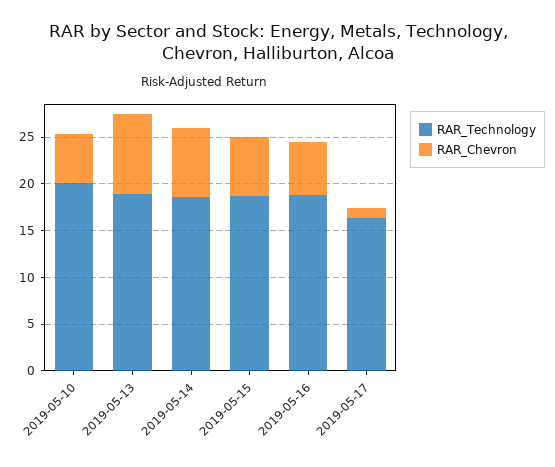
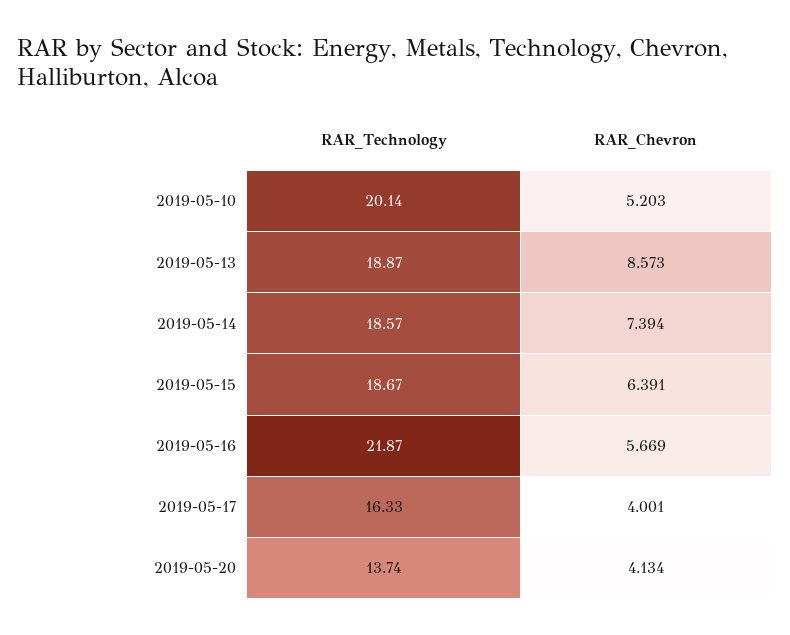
RAR_Technology, 2019-05-16: 19 -> 21.87
RAR_Chevron, 2019-05-17: 1 -> 4.001
RAR_Technology, 2019-05-20: none -> 13.74
RAR_Chevron, 2019-05-20: none -> 4.134

